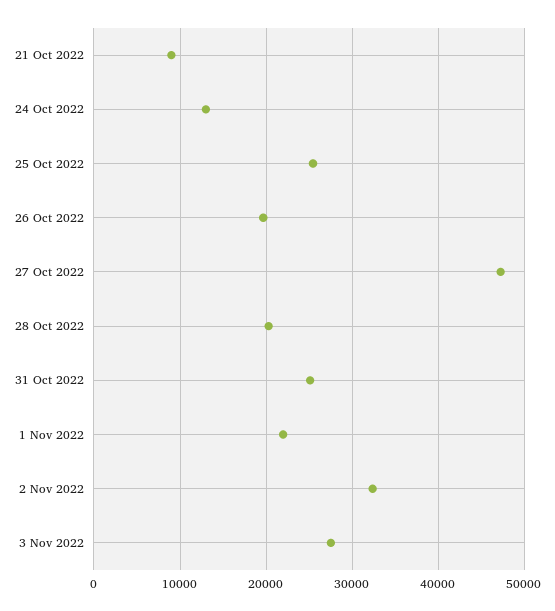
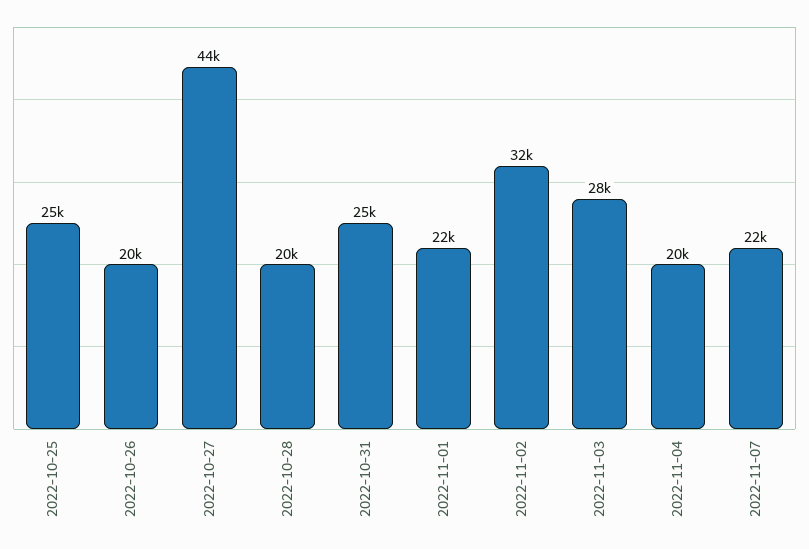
21 Oct 2022: 9000 -> none
24 Oct 2022: 13000 -> none
27 Oct 2022: 47000 -> 44000
2022-11-04: none -> 20000
2022-11-07: none -> 22000

